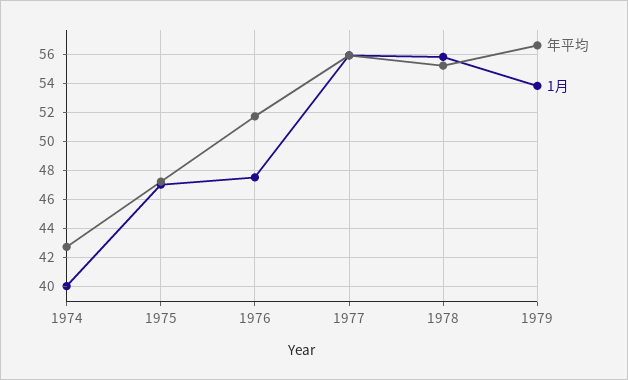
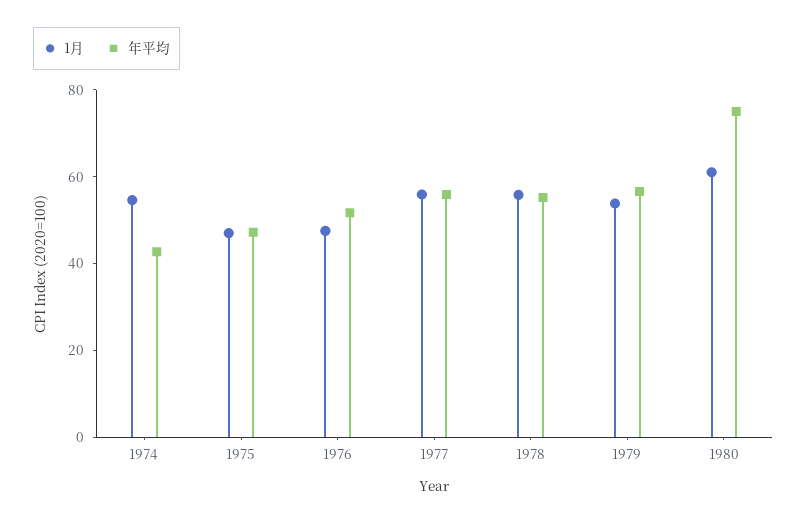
1月, 1974: 40 -> 55
1月, 1980: none -> 60
年平均, 1980: none -> 75

